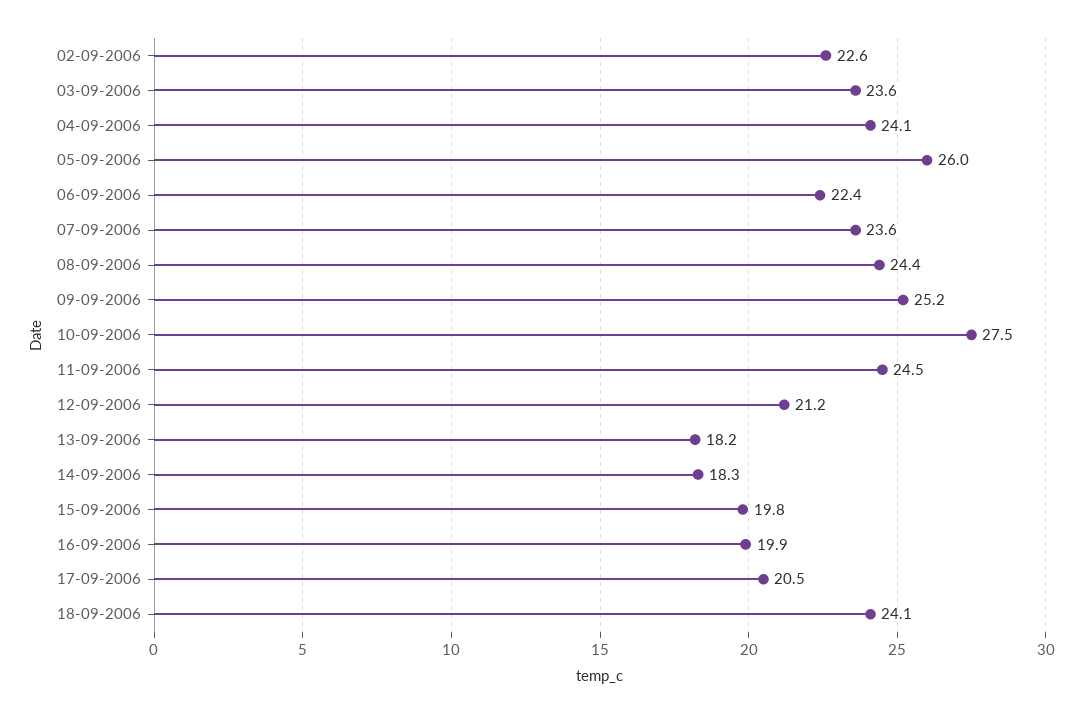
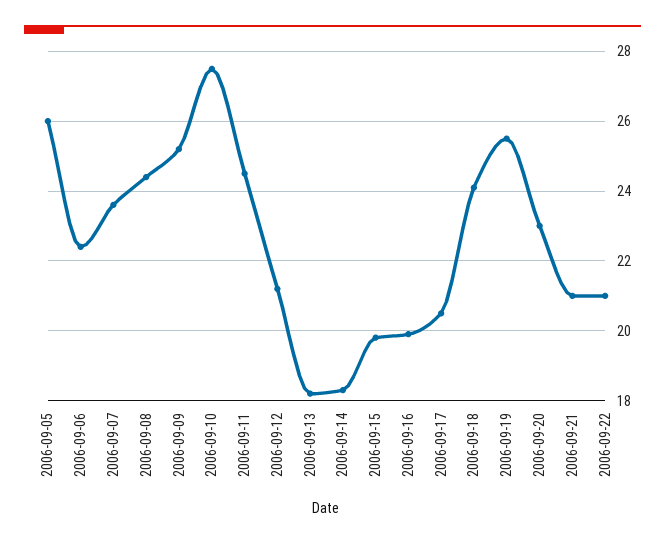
02-09-2006: 22.6 -> none
03-09-2006: 23.6 -> none
04-09-2006: 24.1 -> none
2006-09-19: none -> 25.5
2006-09-20: none -> 23
2006-09-21: none -> 21
2006-09-22: none -> 21

